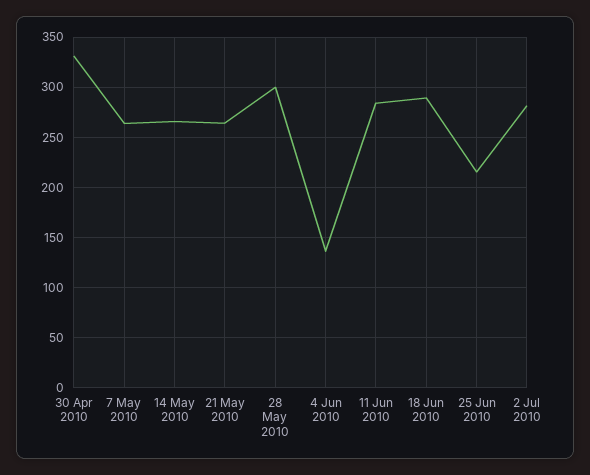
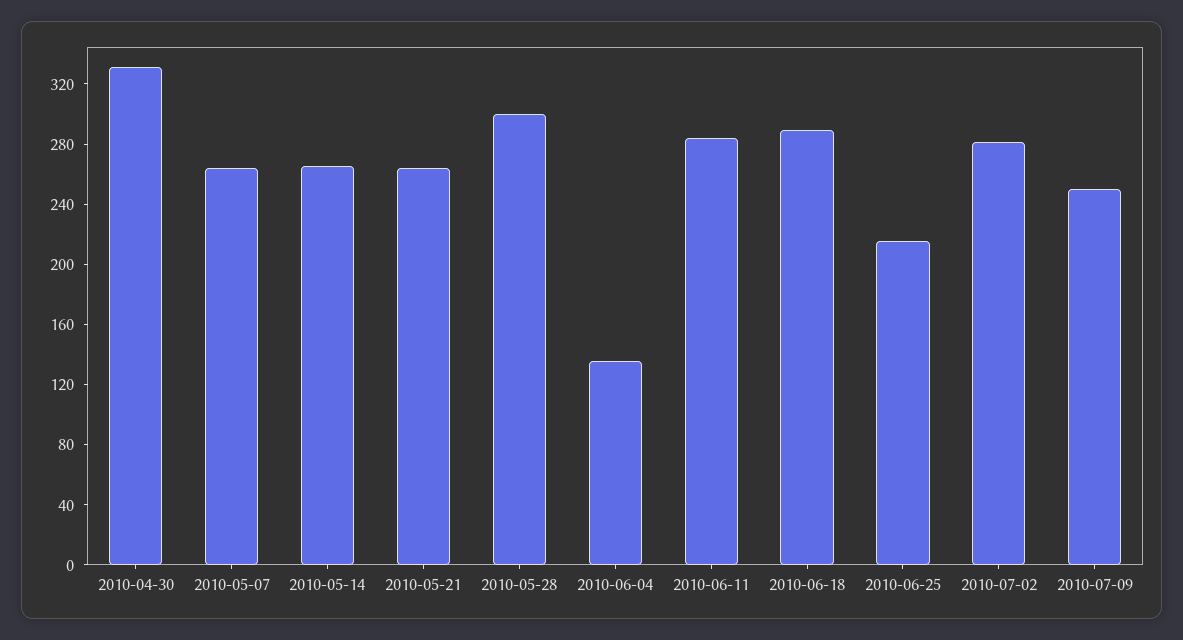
2010-07-09: none -> 250

